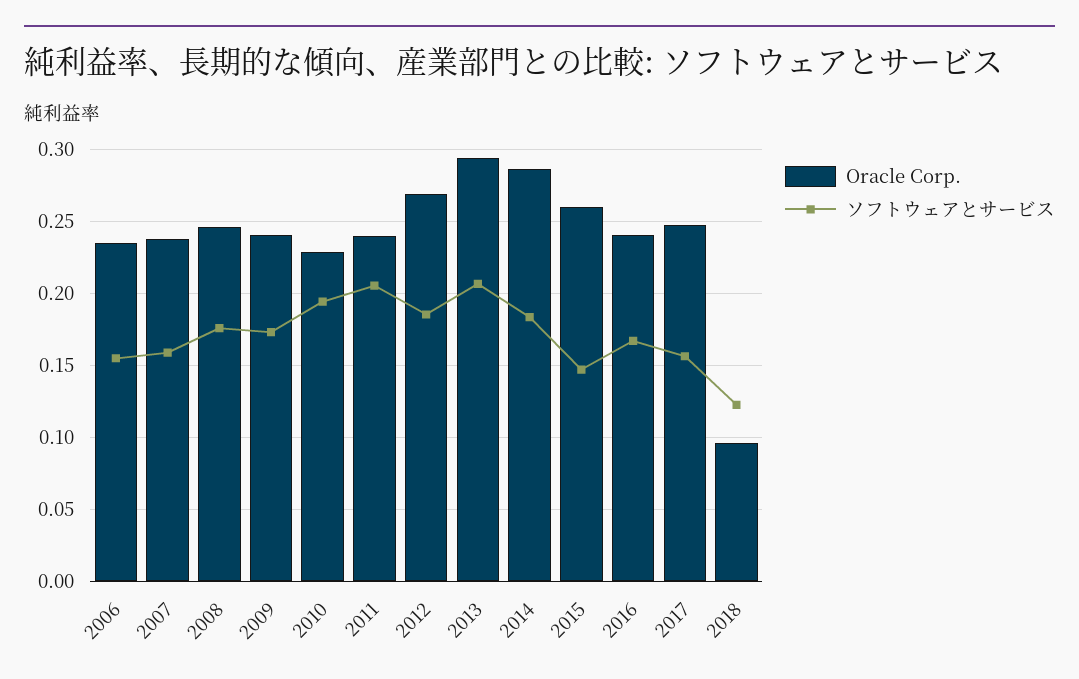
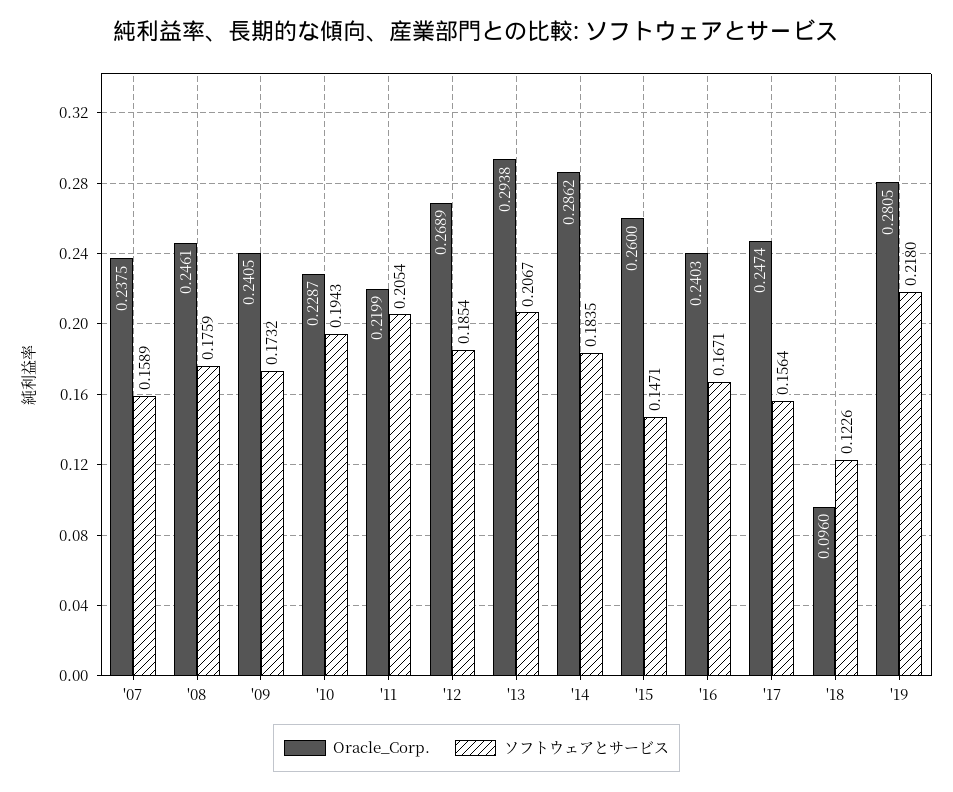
Oracle Corp., 2006: 0.235 -> none
ソフトウェアとサービス, 2006: 0.155 -> none
Oracle Corp., 2011: 0.24 -> 0.2199
Oracle Corp., '19: none -> 0.2805
ソフトウェアとサービス, '19: none -> 0.218

